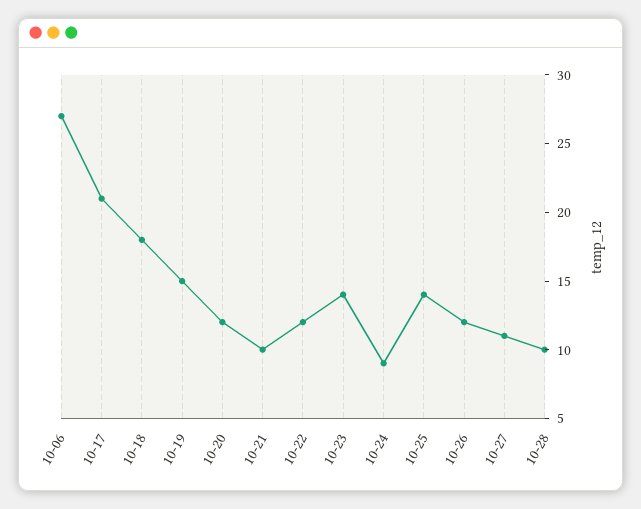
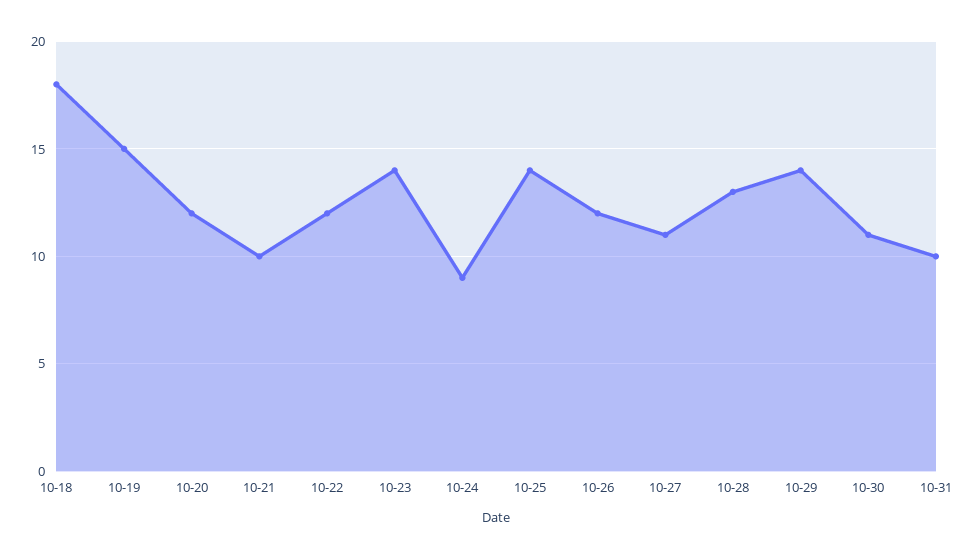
10-06: 27 -> none
10-17: 21 -> none
10-28: 10 -> 13
10-29: none -> 14
10-30: none -> 11
10-31: none -> 10

